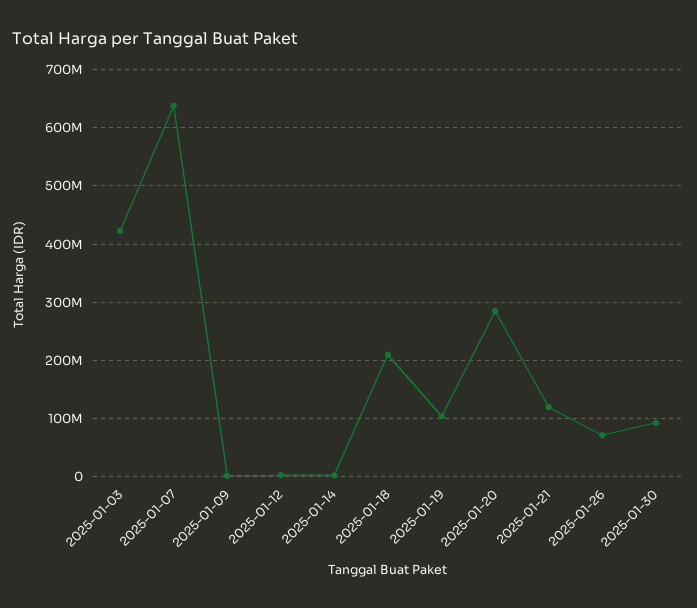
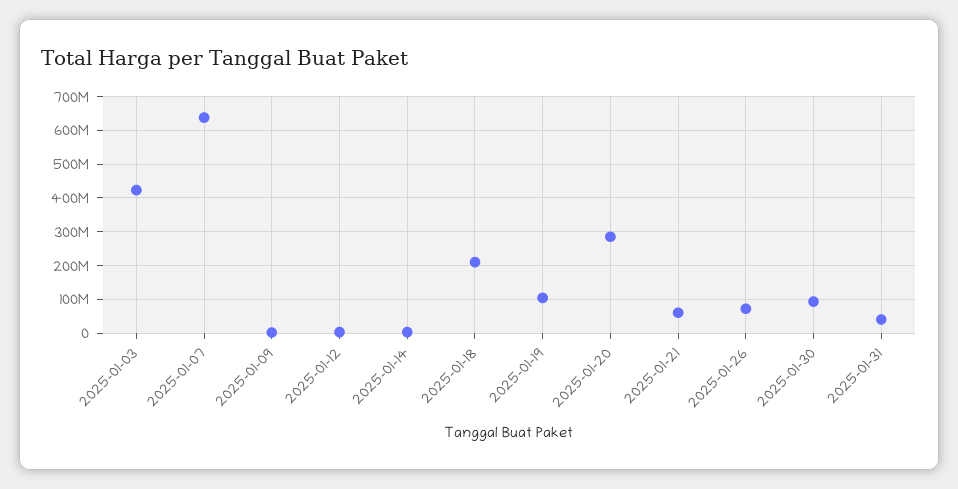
2025-01-21: 120000000 -> 60000000
2025-01-31: none -> 40000000

